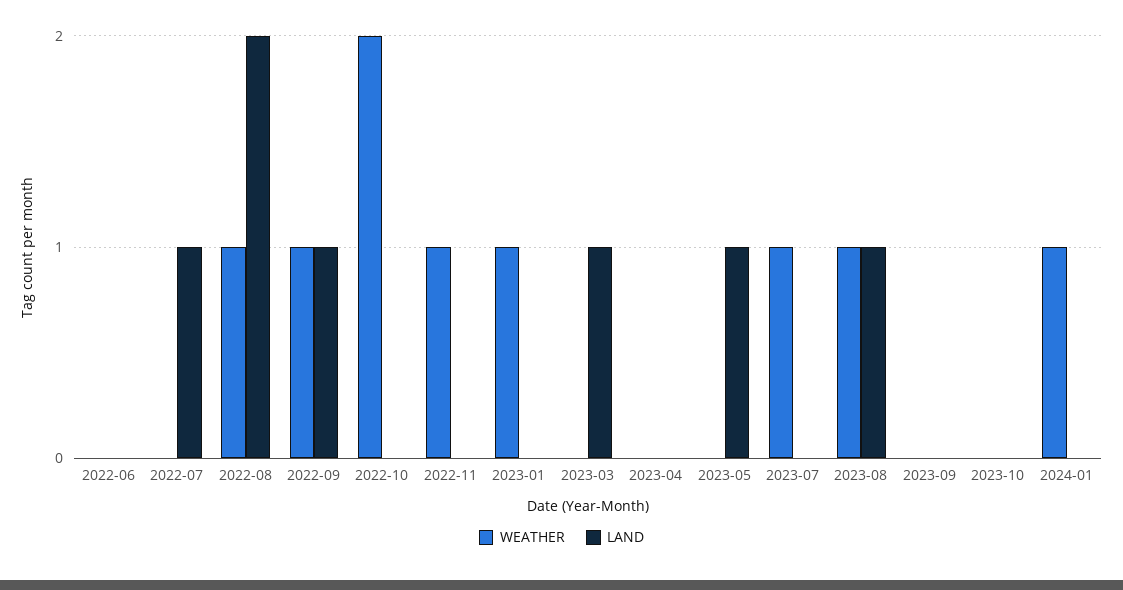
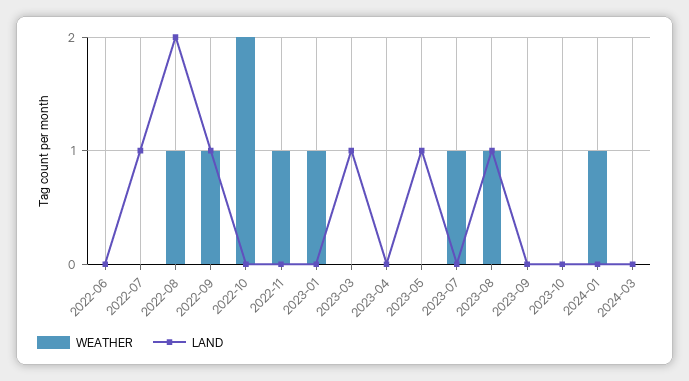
WEATHER, 2024-03: none -> 0
LAND, 2024-03: none -> 0

